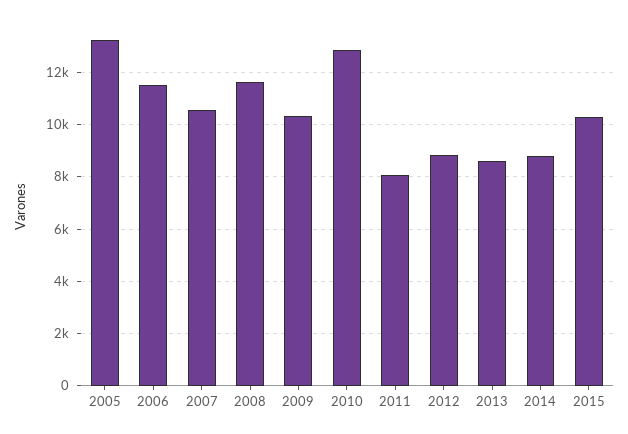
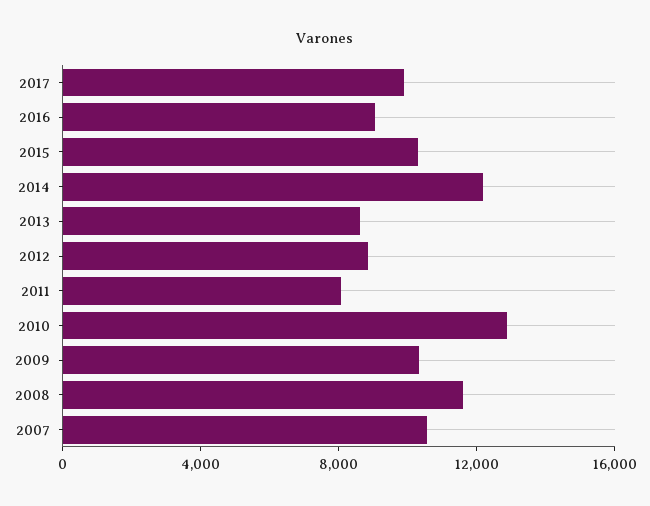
2005: 13250 -> none
2006: 11500 -> none
2014: 8750 -> 12000
2017: none -> 10000
2016: none -> 9000

